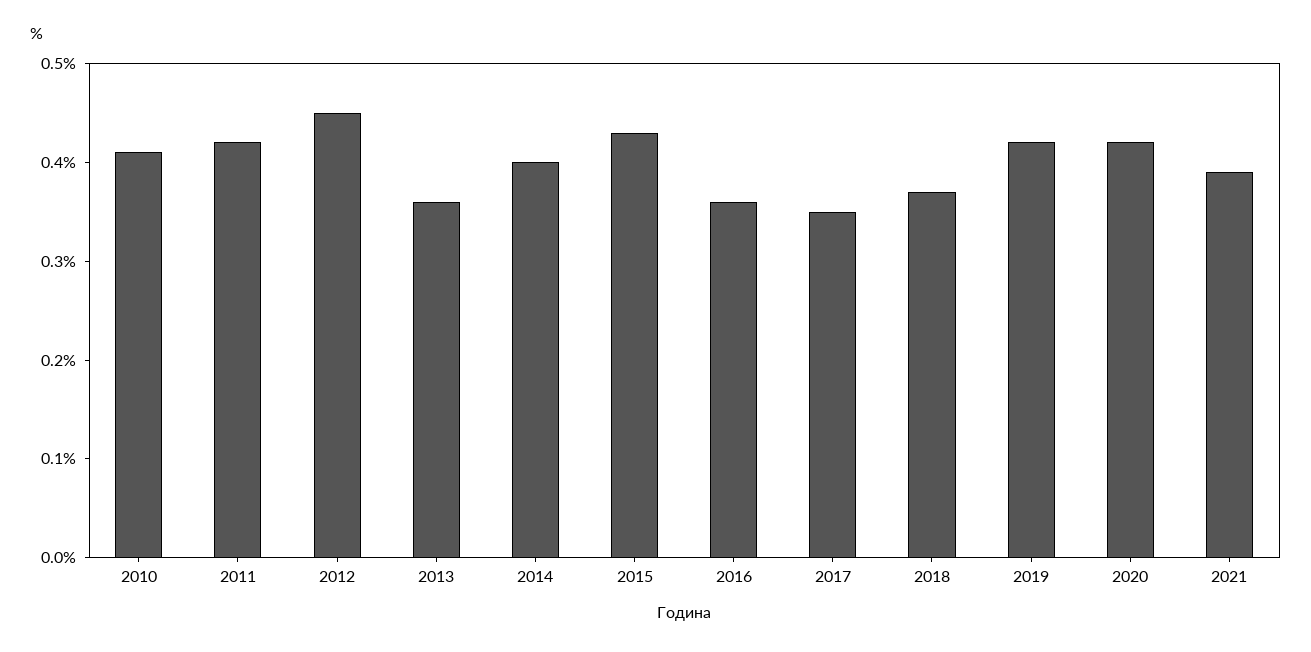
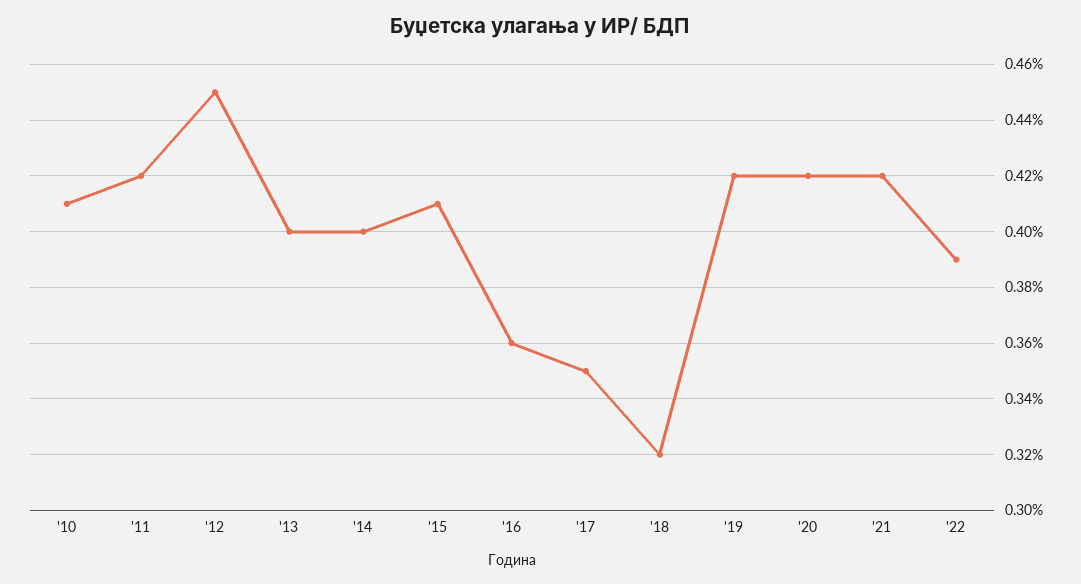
2013: 0.36 -> 0.4
2015: 0.43 -> 0.41
2018: 0.37 -> 0.32
2021: 0.39 -> 0.42
'22: none -> 0.39

